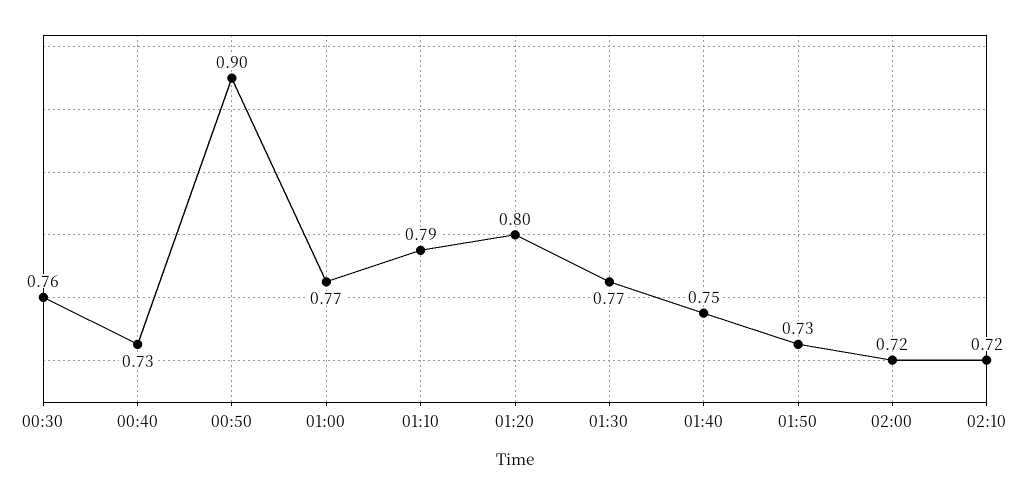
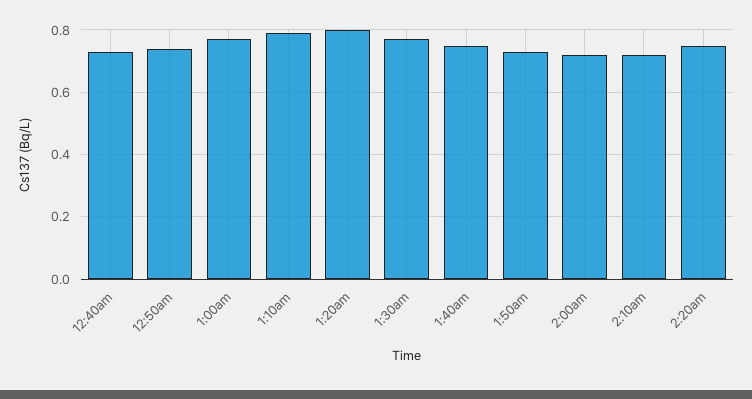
00:30: 0.76 -> none
00:50: 0.9 -> 0.75
2:20am: none -> 0.75

